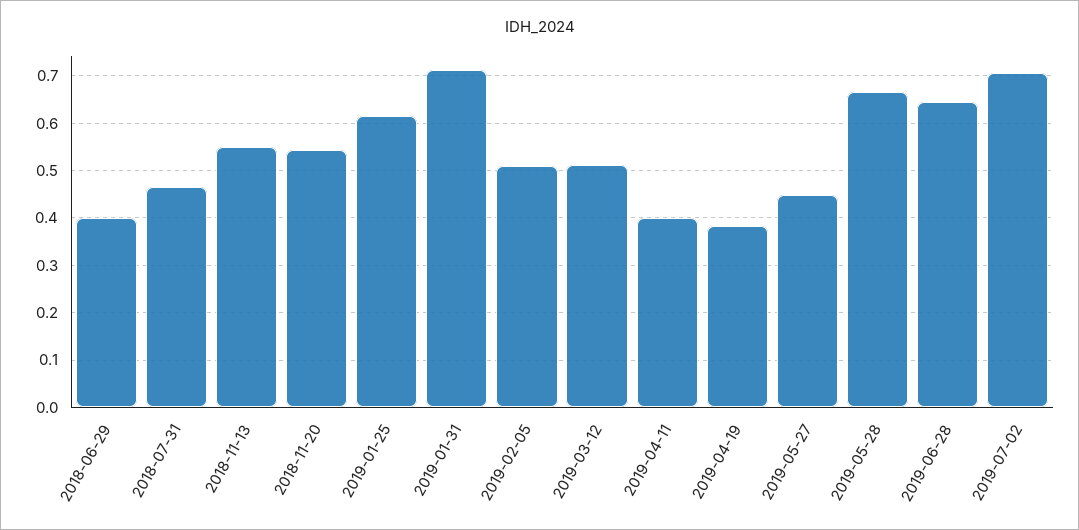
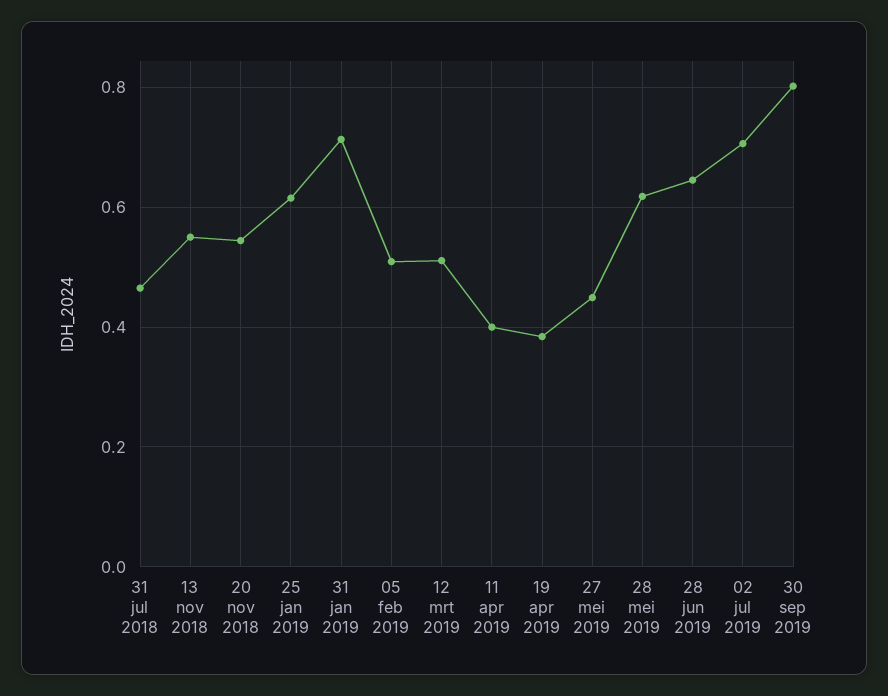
2018-06-29: 0.4 -> none
2019-05-28: 0.66 -> 0.62
30 sep 2019: none -> 0.8

